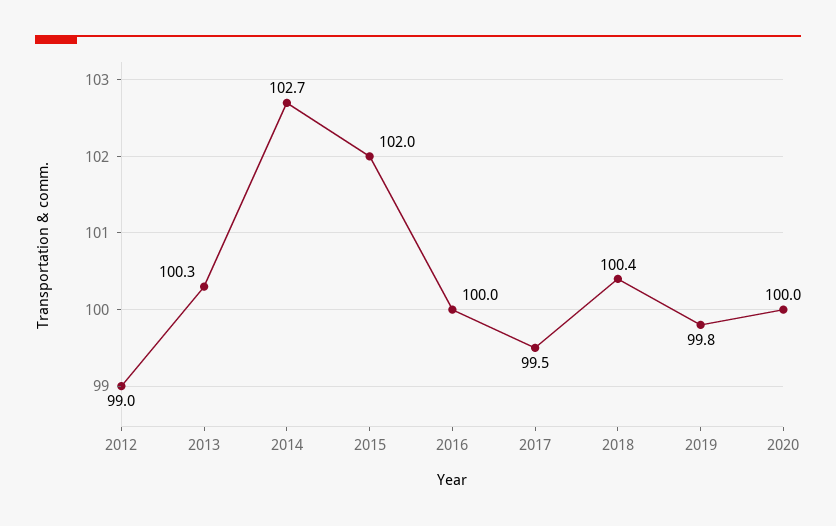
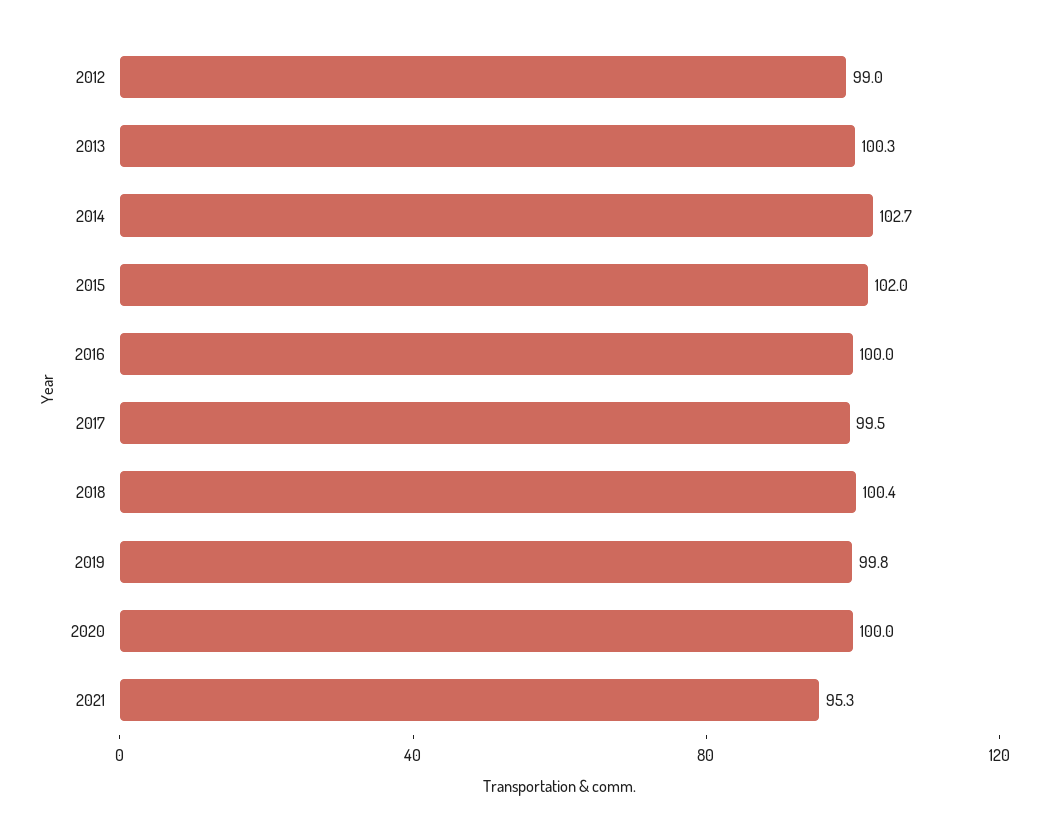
2021: none -> 95.3

